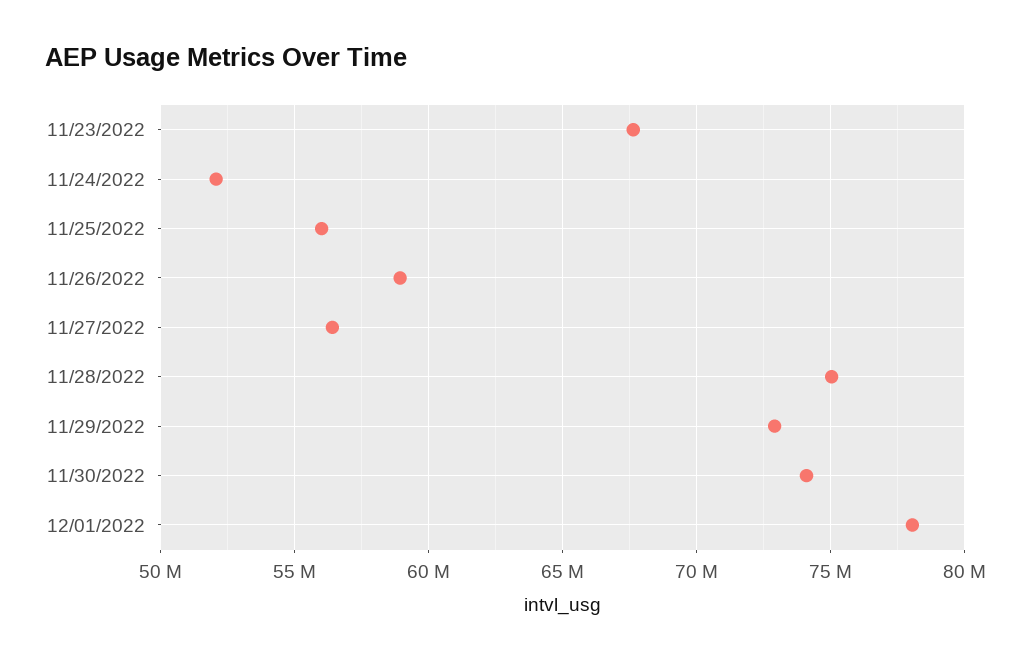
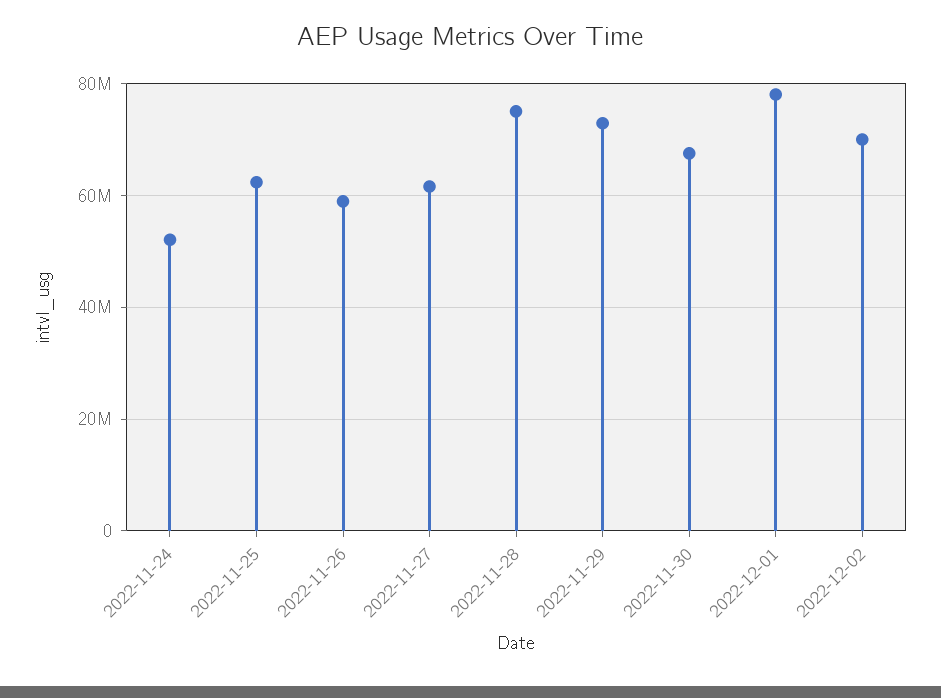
11/23/2022: 67500000 -> none
11/25/2022: 56000000 -> 62000000
11/27/2022: 56500000 -> 62000000
11/30/2022: 74000000 -> 68000000
2022-12-02: none -> 70000000

